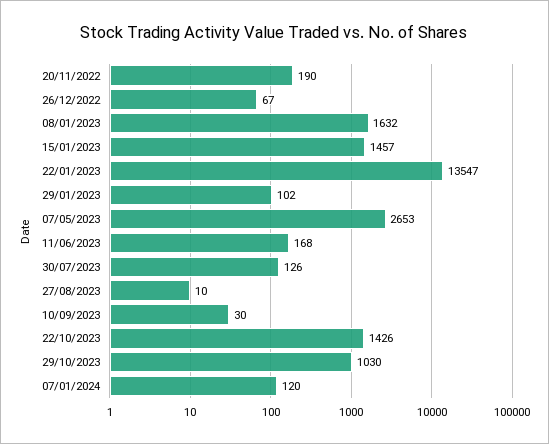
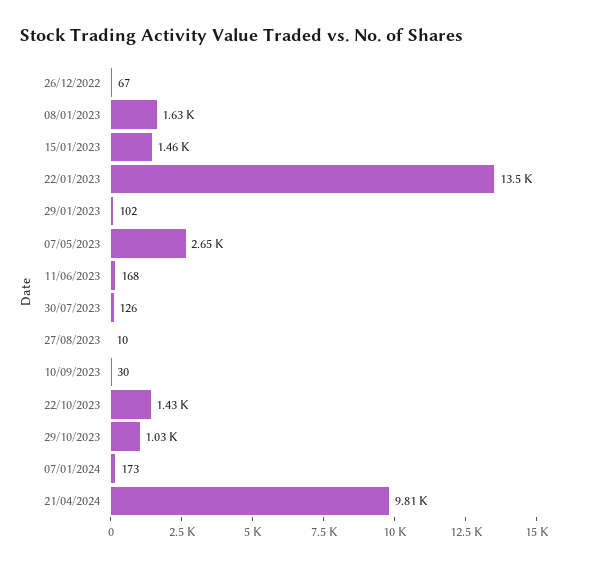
20/11/2022: 190 -> none
07/01/2024: 120 -> 173
21/04/2024: none -> 9810

